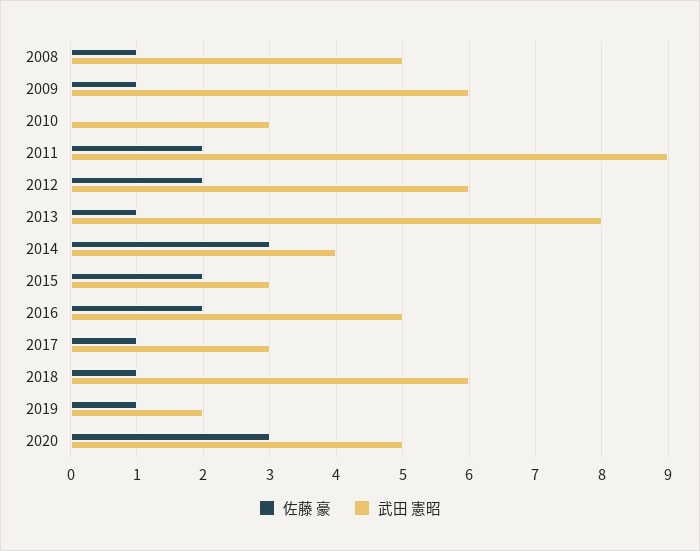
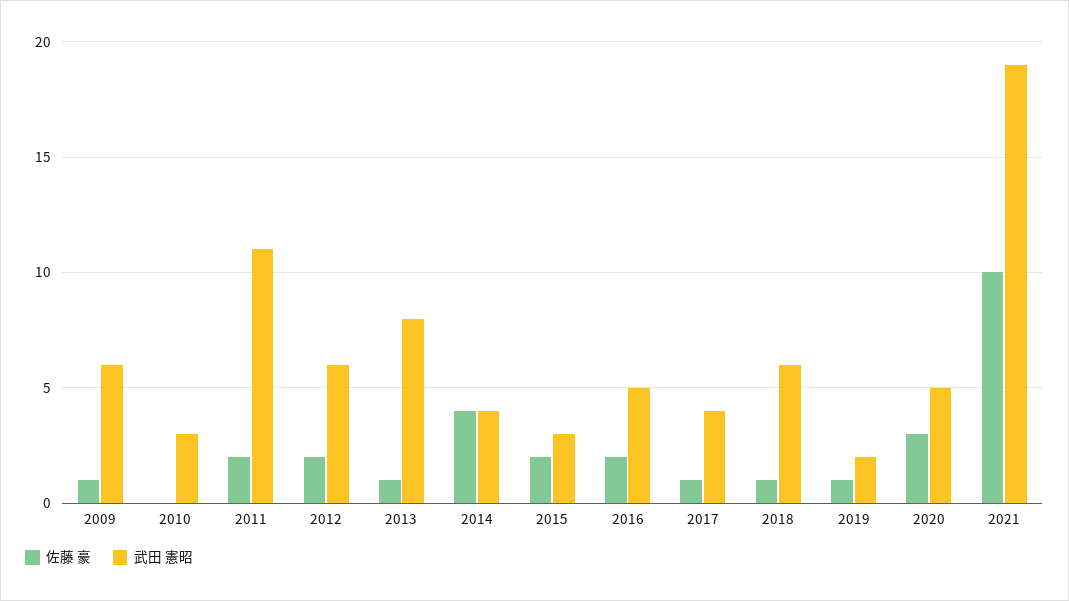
佐藤 豪, 2008: 1 -> none
武田 憲昭, 2008: 5 -> none
武田 憲昭, 2011: 9 -> 11
佐藤 豪, 2014: 3 -> 4
武田 憲昭, 2017: 3 -> 4
佐藤 豪, 2021: none -> 10
武田 憲昭, 2021: none -> 19

